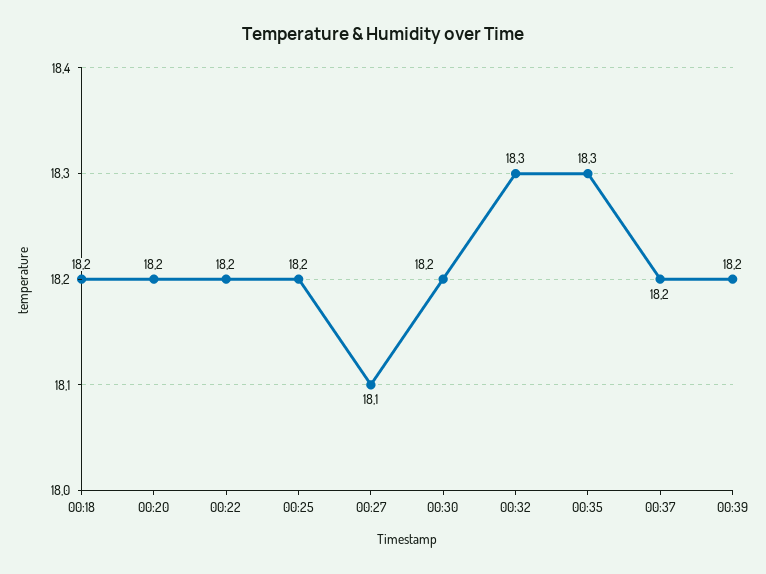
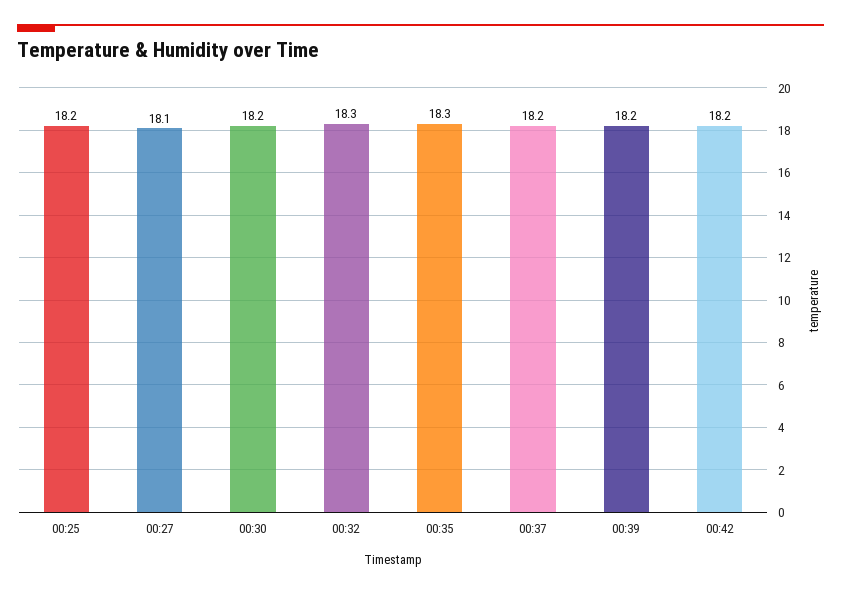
00:18: 18.2 -> none
00:20: 18.2 -> none
00:22: 18.2 -> none
00:42: none -> 18.2

